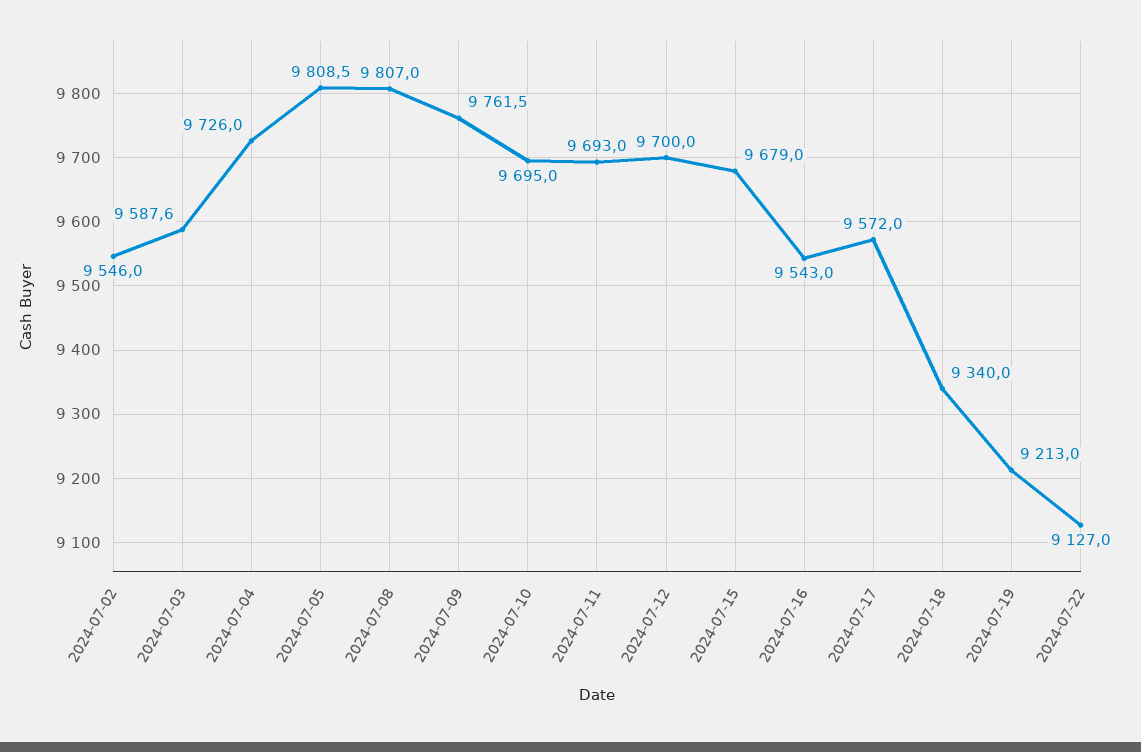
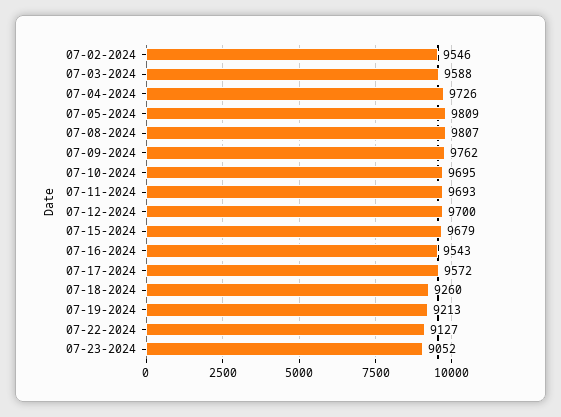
2024-07-18: 9340 -> 9260
07-23-2024: none -> 9052

